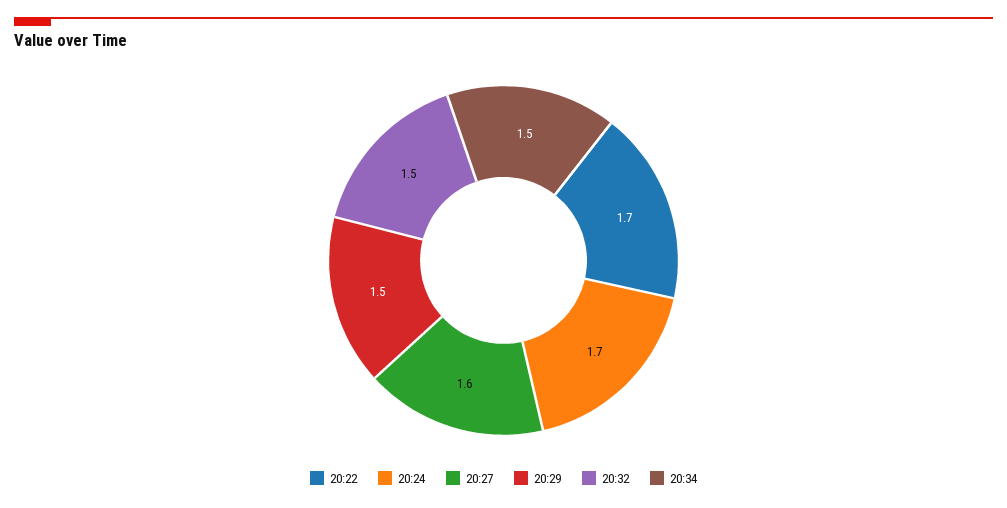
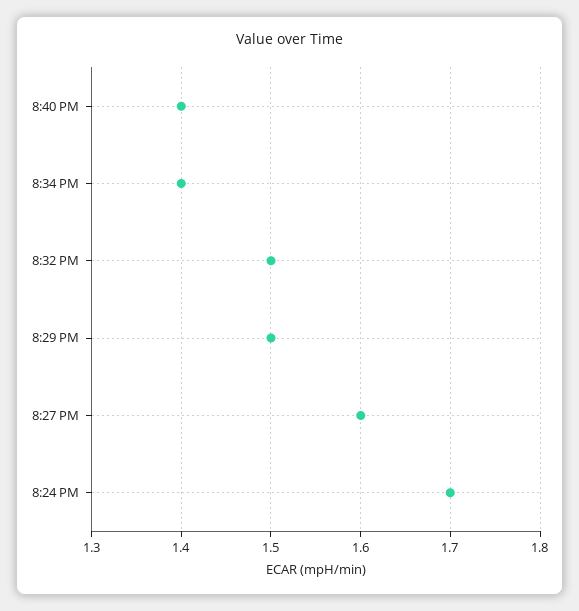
20:22: 1.7 -> none
20:34: 1.5 -> 1.4
8:40 PM: none -> 1.4

